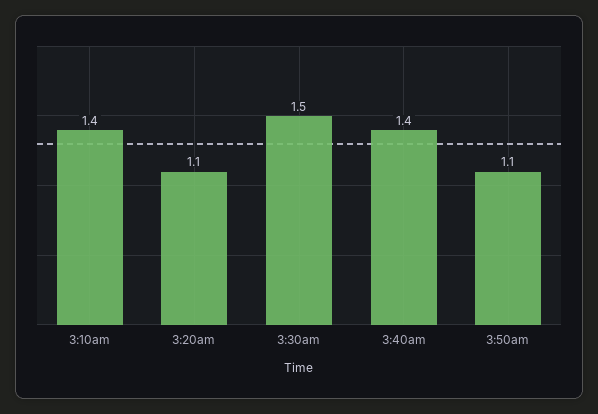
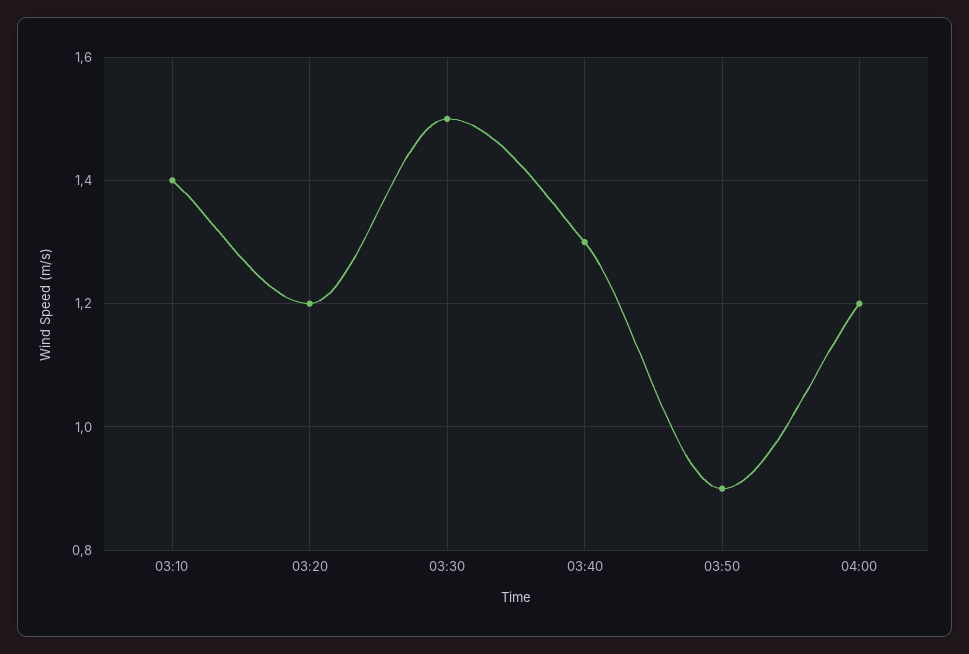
3:20am: 1.1 -> 1.2
3:40am: 1.4 -> 1.3
3:50am: 1.1 -> 0.9
04:00: none -> 1.2

